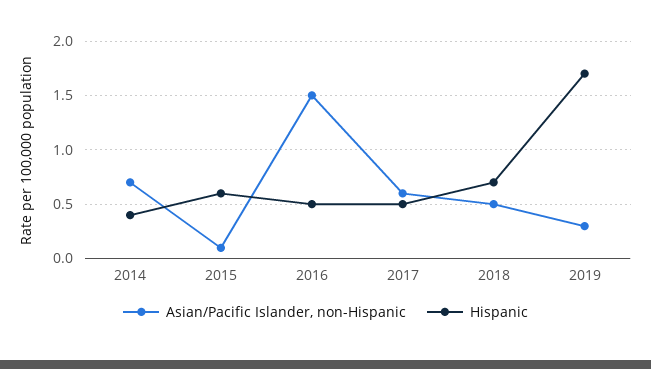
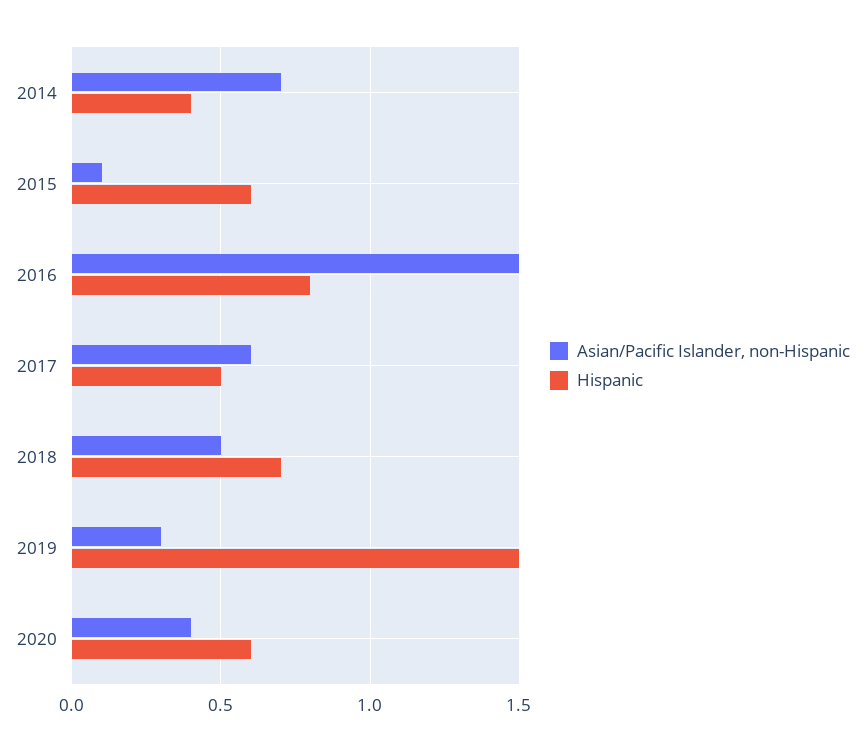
Hispanic, 2016: 0.5 -> 0.8
Hispanic, 2019: 1.7 -> 1.5
Asian/Pacific Islander, non-Hispanic, 2020: none -> 0.4
Hispanic, 2020: none -> 0.6

